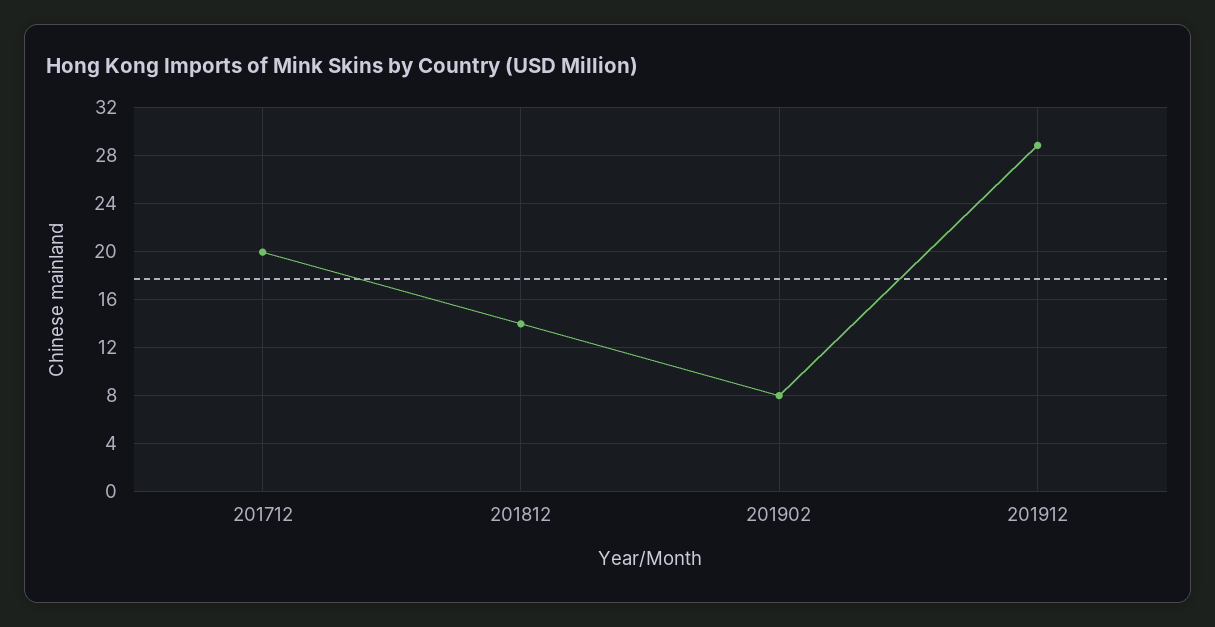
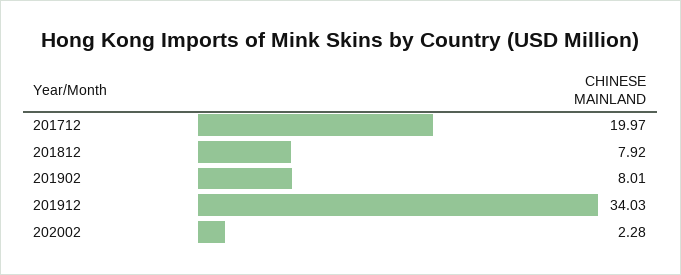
201812: 14 -> 7.92
201912: 29 -> 34.03
202002: none -> 2.28

